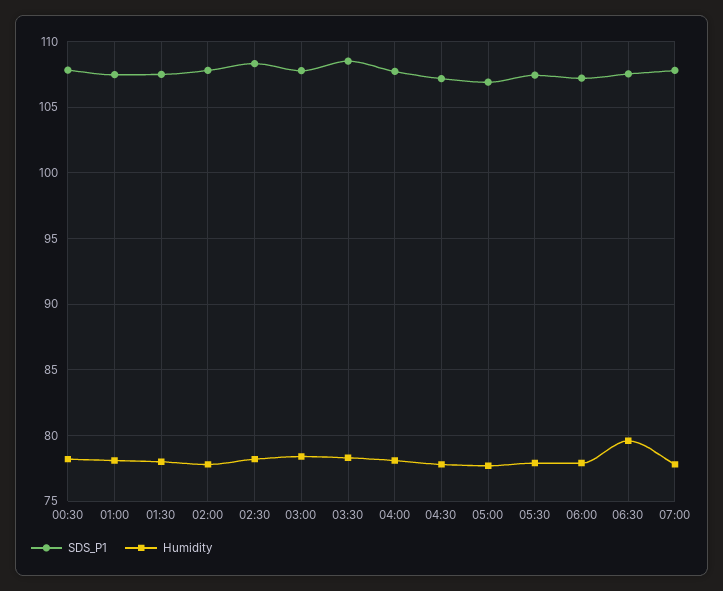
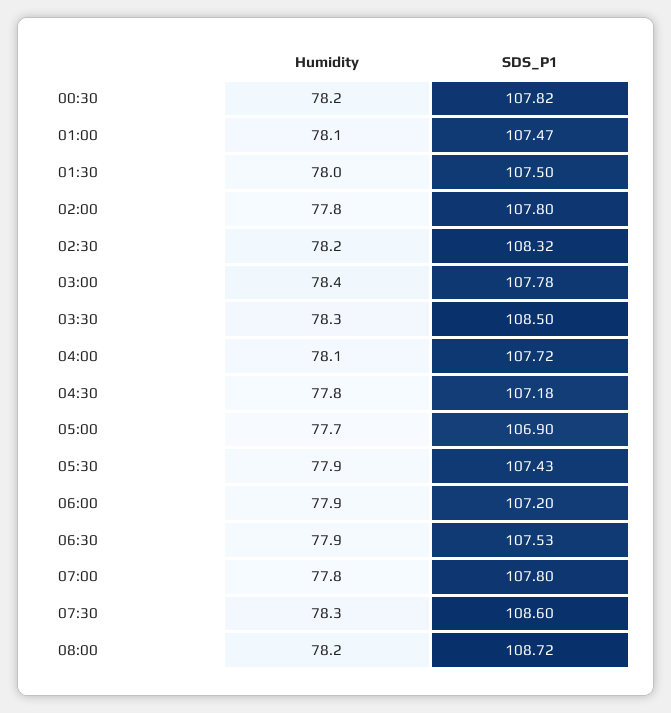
Humidity, 06:30: 79.5 -> 77.9
Humidity, 07:30: none -> 78.3
SDS_P1, 07:30: none -> 108.6
Humidity, 08:00: none -> 78.2
SDS_P1, 08:00: none -> 108.72

